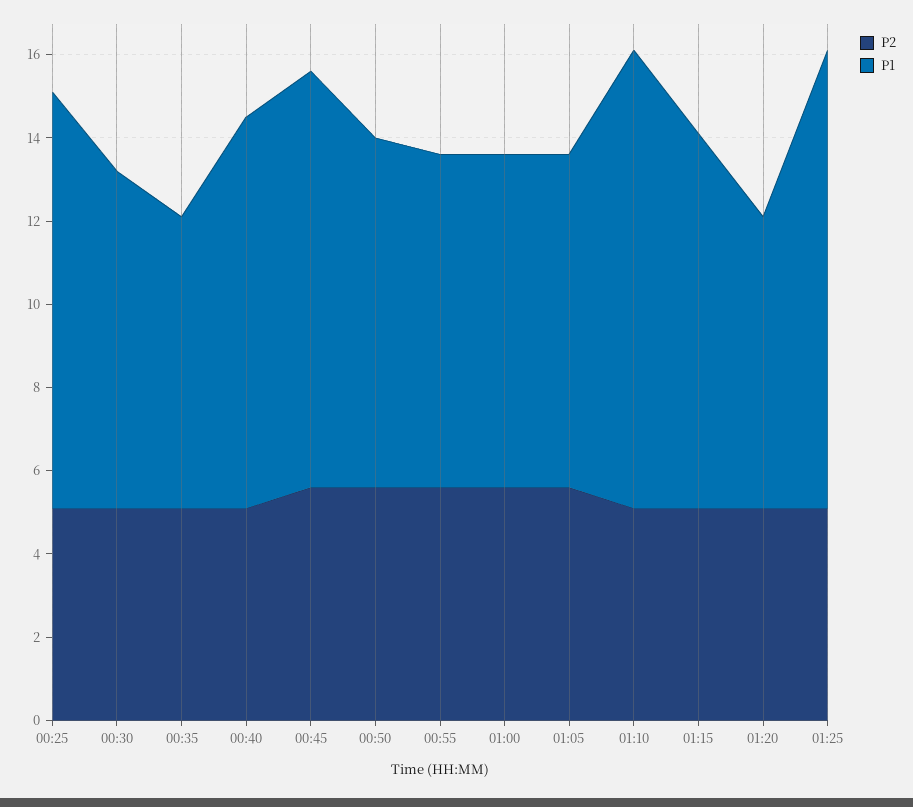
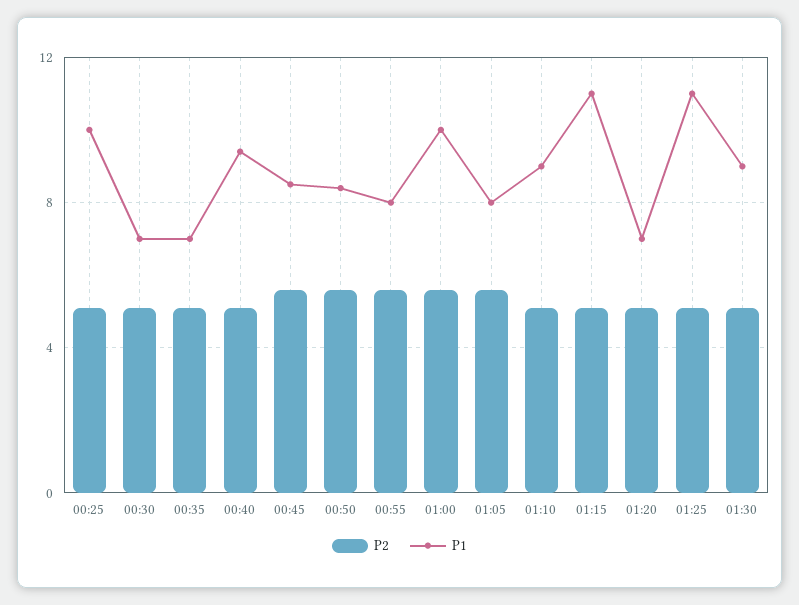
P1, 00:30: 8 -> 7
P1, 00:45: 10 -> 8.5
P1, 01:00: 8 -> 10
P1, 01:10: 11 -> 9
P1, 01:15: 9 -> 11
P2, 01:30: none -> 5
P1, 01:30: none -> 9

